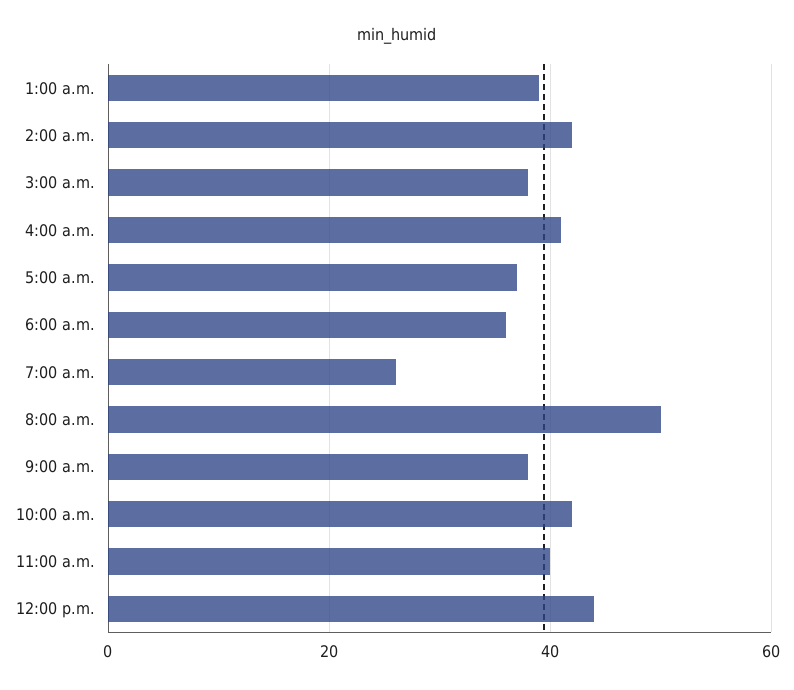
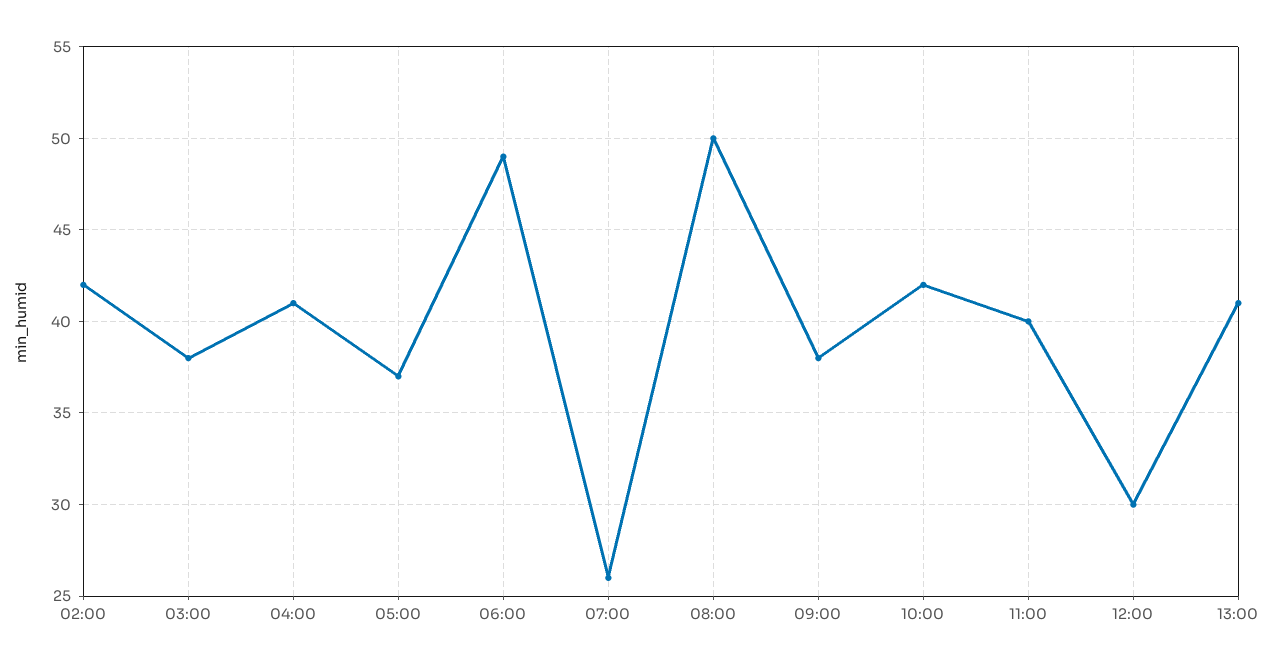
1:00 a.m.: 40 -> none
6:00 a.m.: 35 -> 49
12:00 p.m.: 45 -> 30
13:00: none -> 41

